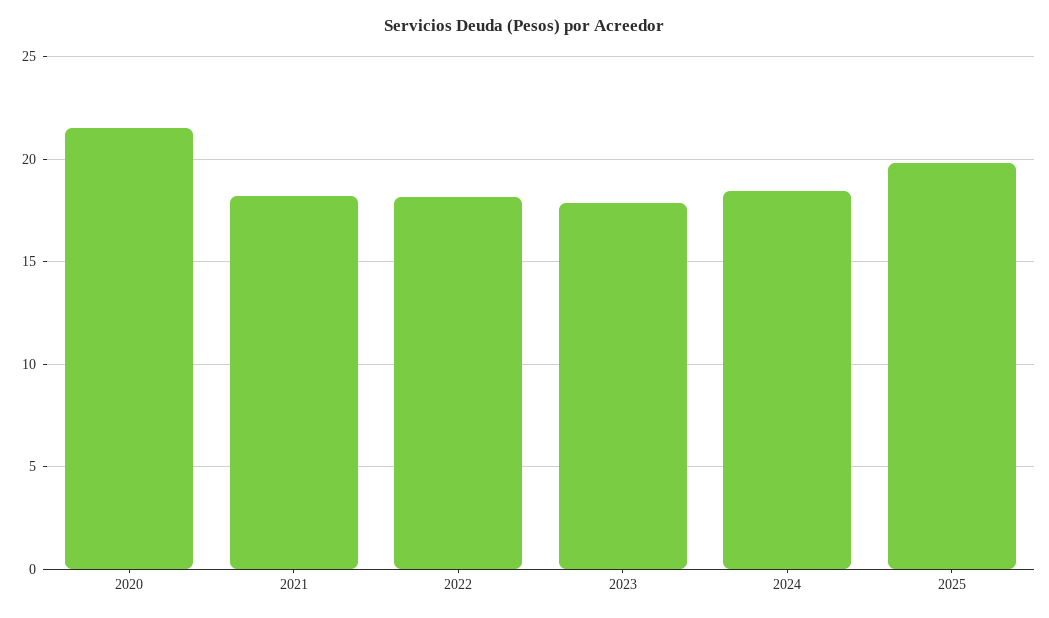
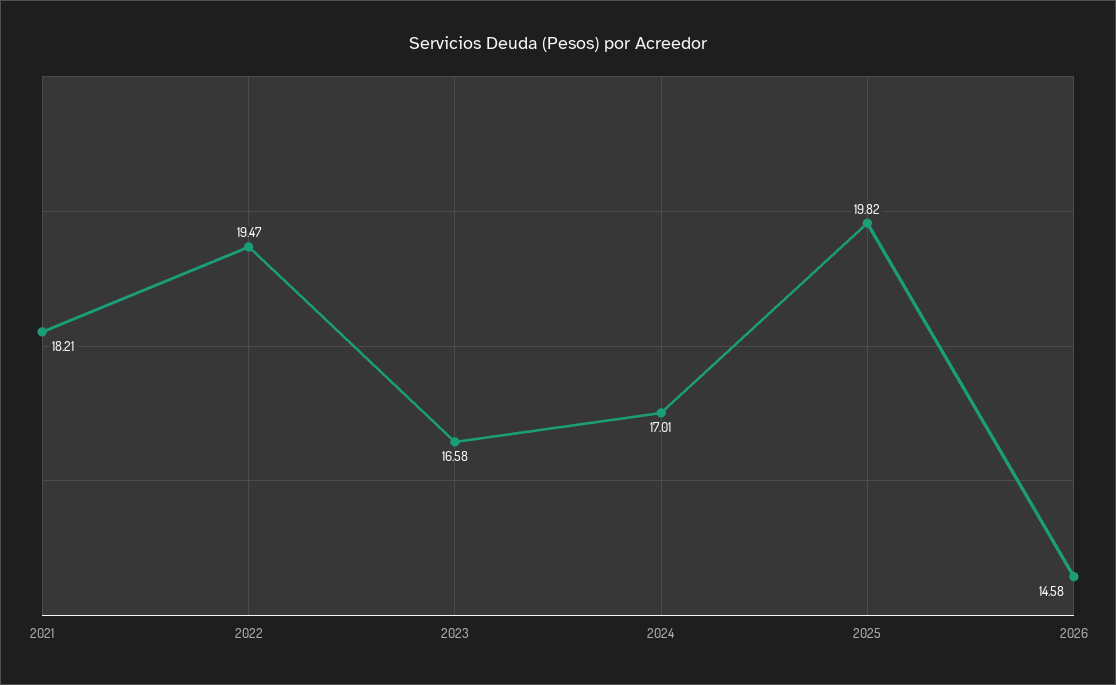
2020: 21.5 -> none
2022: 18 -> 19.47
2023: 18 -> 16.58
2024: 18.5 -> 17.01
2026: none -> 14.58

